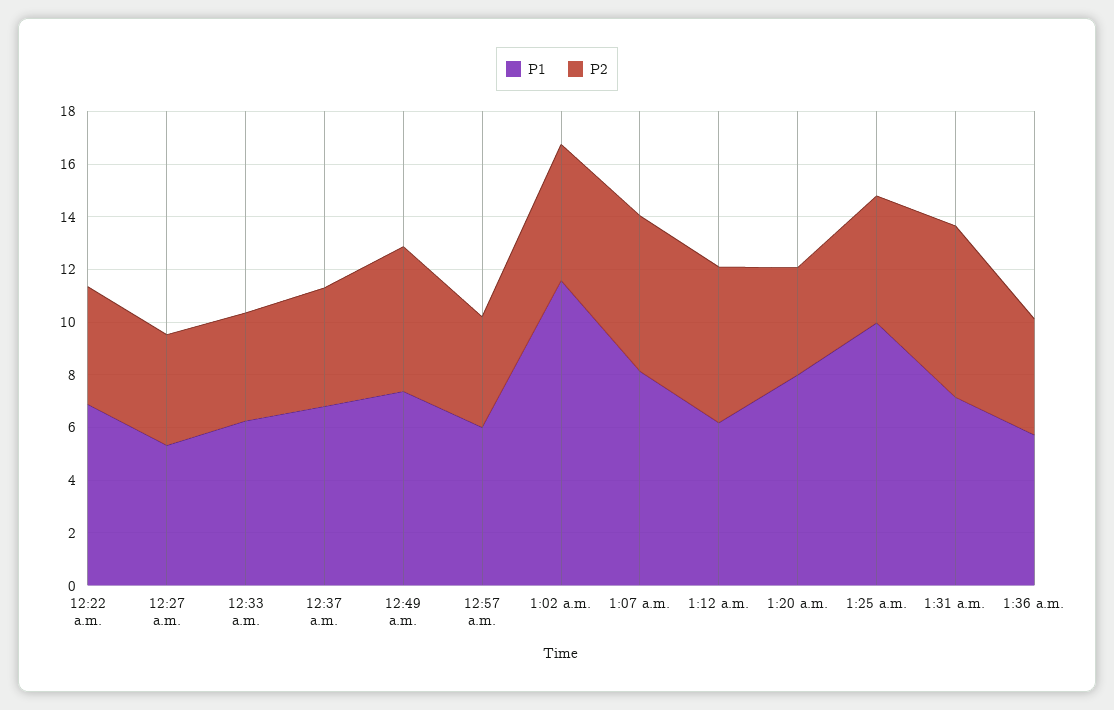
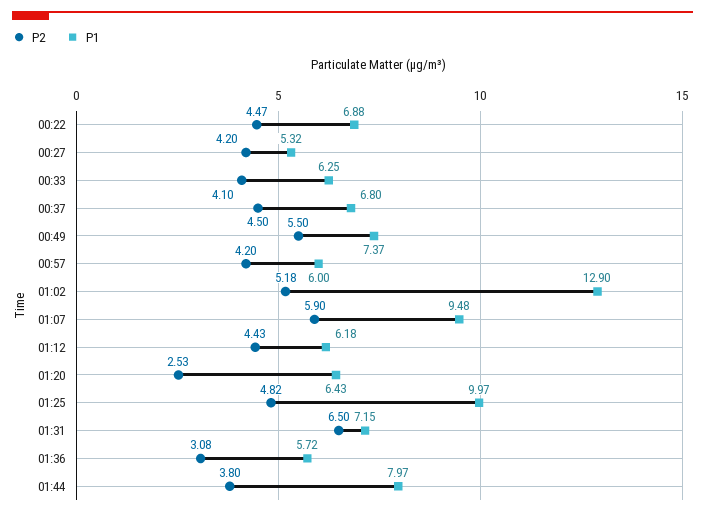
P1, 1:02 a.m.: 11.5 -> 12.9
P1, 1:07 a.m.: 8 -> 9.48
P2, 1:12 a.m.: 6 -> 4.43
P1, 1:20 a.m.: 8 -> 6.43
P2, 1:20 a.m.: 4 -> 2.53
P2, 1:36 a.m.: 4.5 -> 3.08
P2, 01:44: none -> 3.8
P1, 01:44: none -> 7.97

